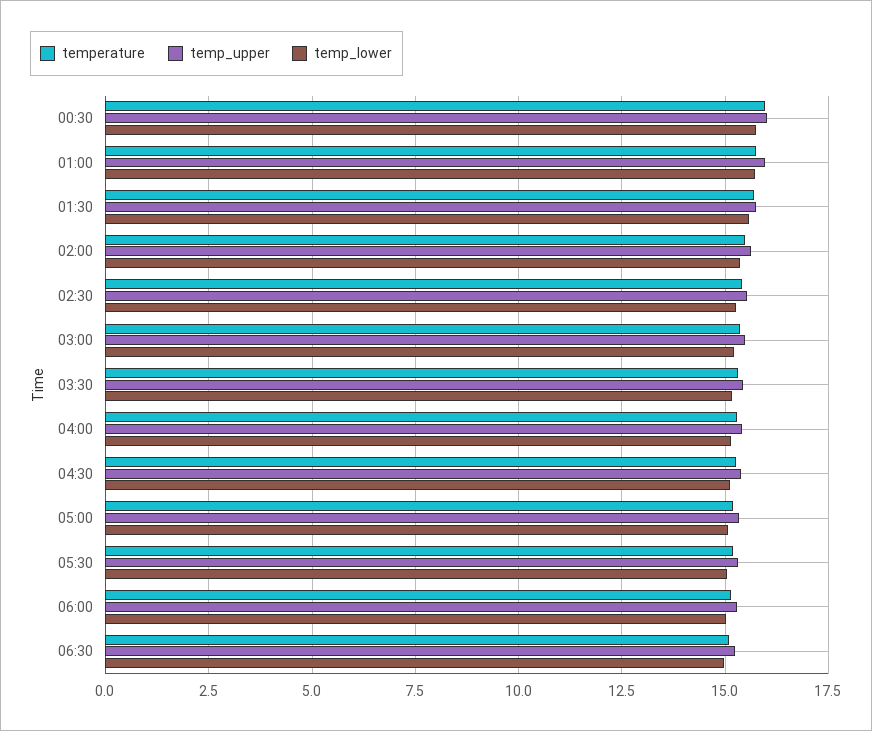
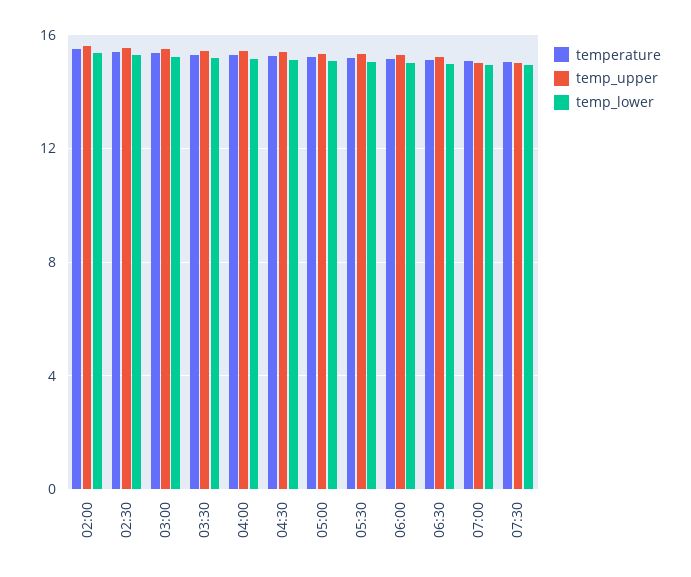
temperature, 00:30: 16 -> none
temp_upper, 00:30: 16 -> none
temp_lower, 00:30: 15.75 -> none
temperature, 01:00: 15.75 -> none
temp_upper, 01:00: 16 -> none
temp_lower, 01:00: 15.75 -> none
temperature, 01:30: 15.75 -> none
temp_upper, 01:30: 15.75 -> none
temp_lower, 01:30: 15.5 -> none
temperature, 07:00: none -> 15
temp_upper, 07:00: none -> 15
temp_lower, 07:00: none -> 15
temperature, 07:30: none -> 15
temp_upper, 07:30: none -> 15
temp_lower, 07:30: none -> 15

